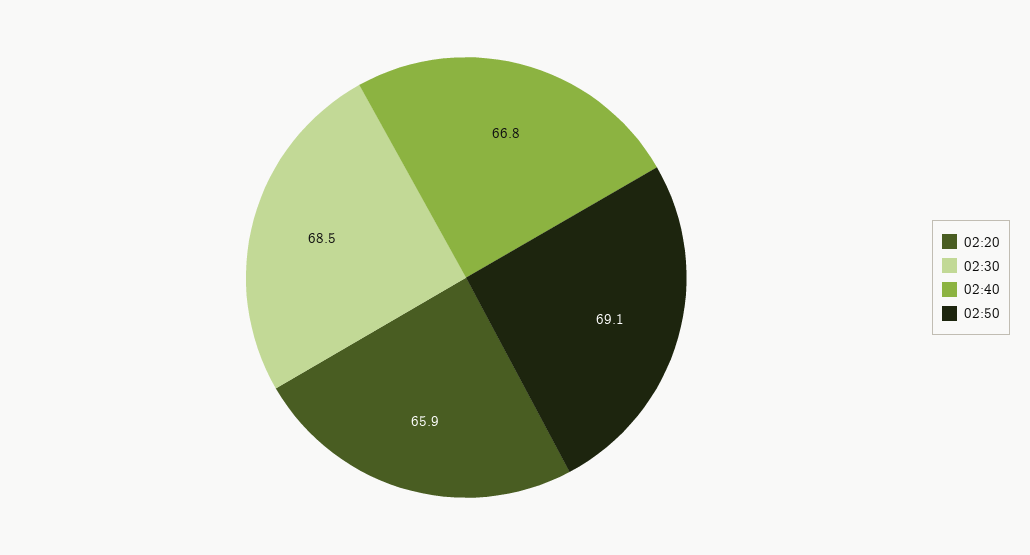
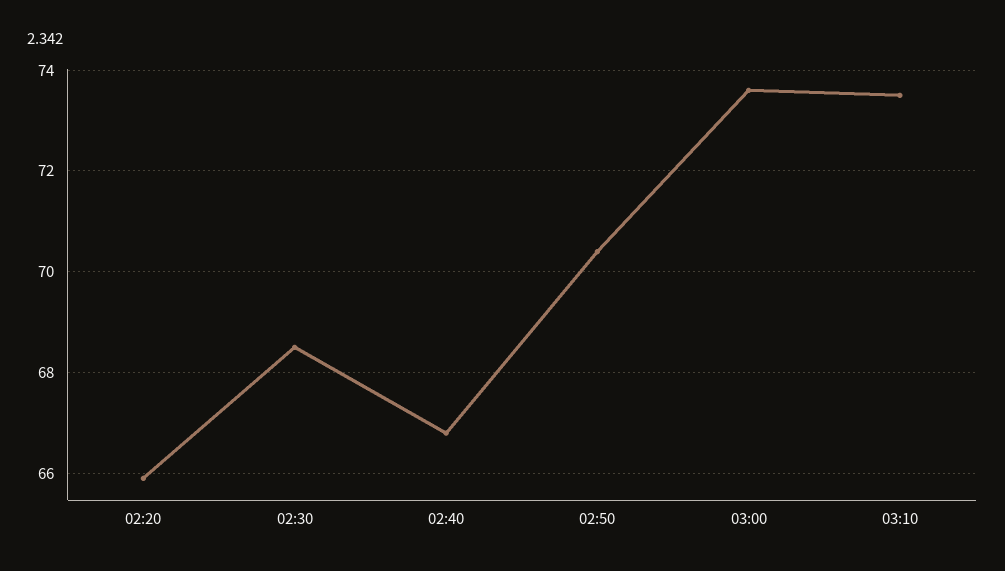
02:50: 69.1 -> 70.5
03:00: none -> 73.5
03:10: none -> 73.5

